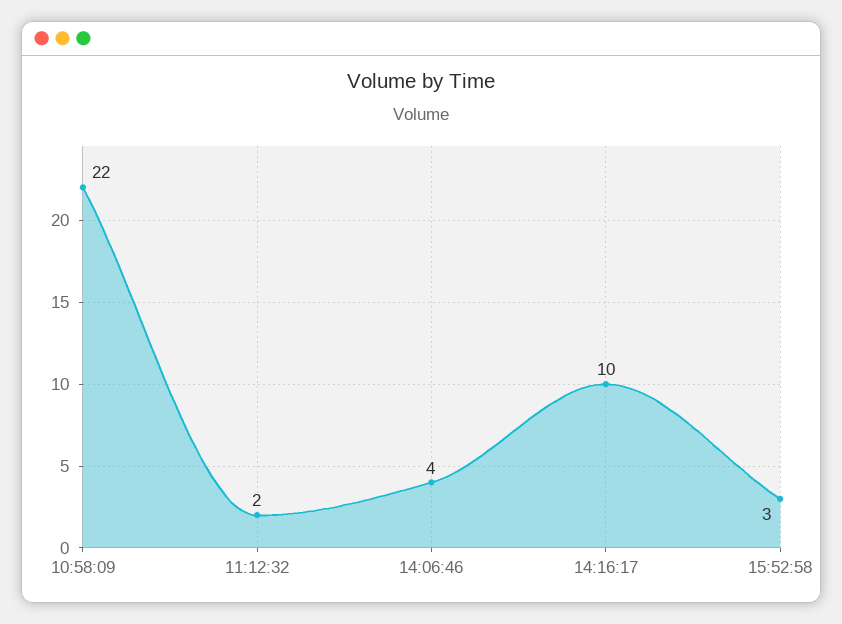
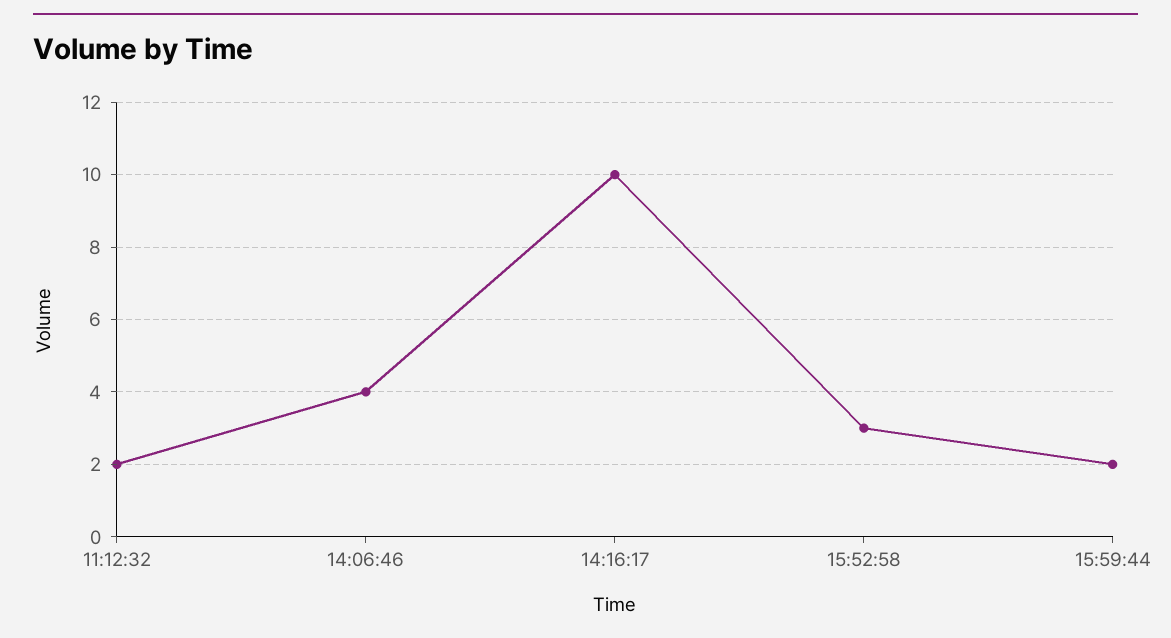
10:58:09: 22 -> none
15:59:44: none -> 2

